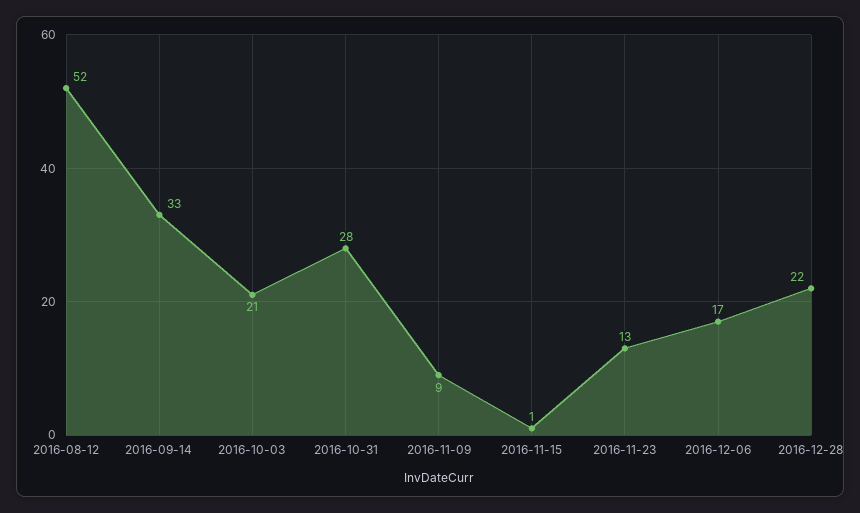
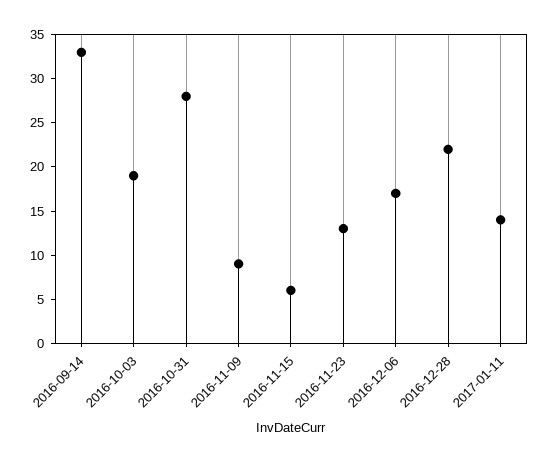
2016-08-12: 52 -> none
2016-10-03: 21 -> 19
2016-11-15: 1 -> 6
2017-01-11: none -> 14

